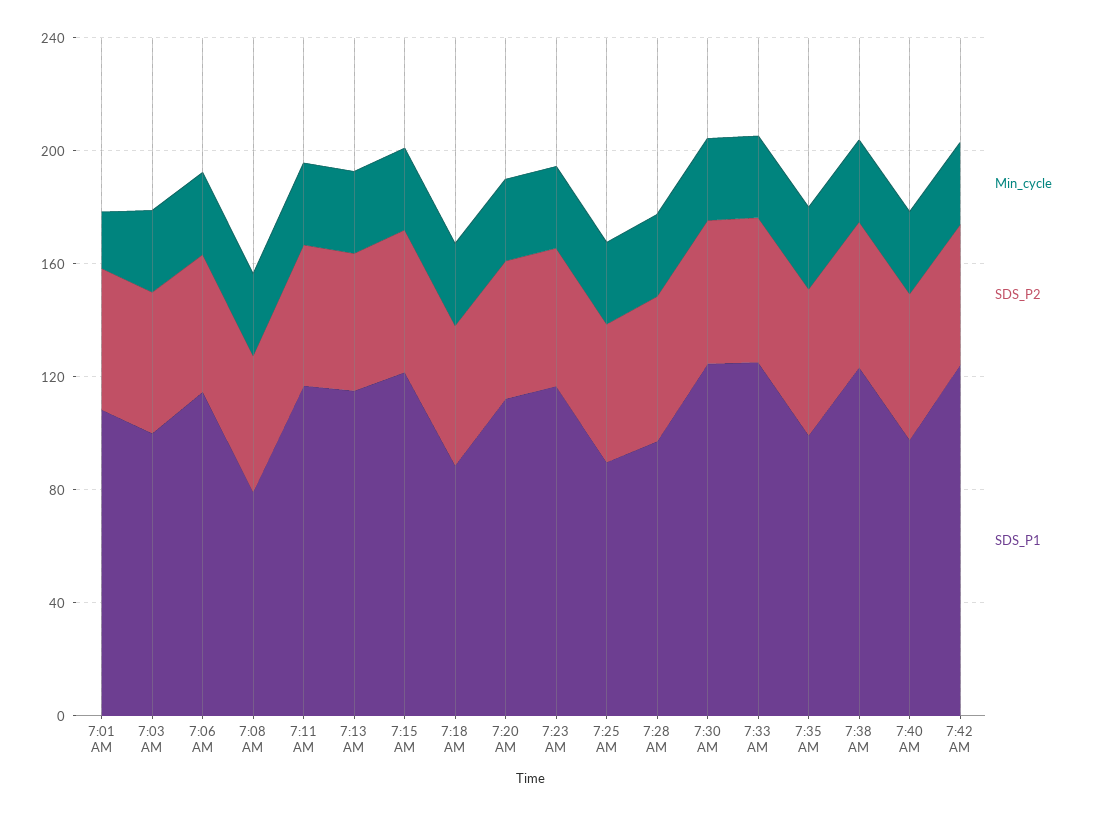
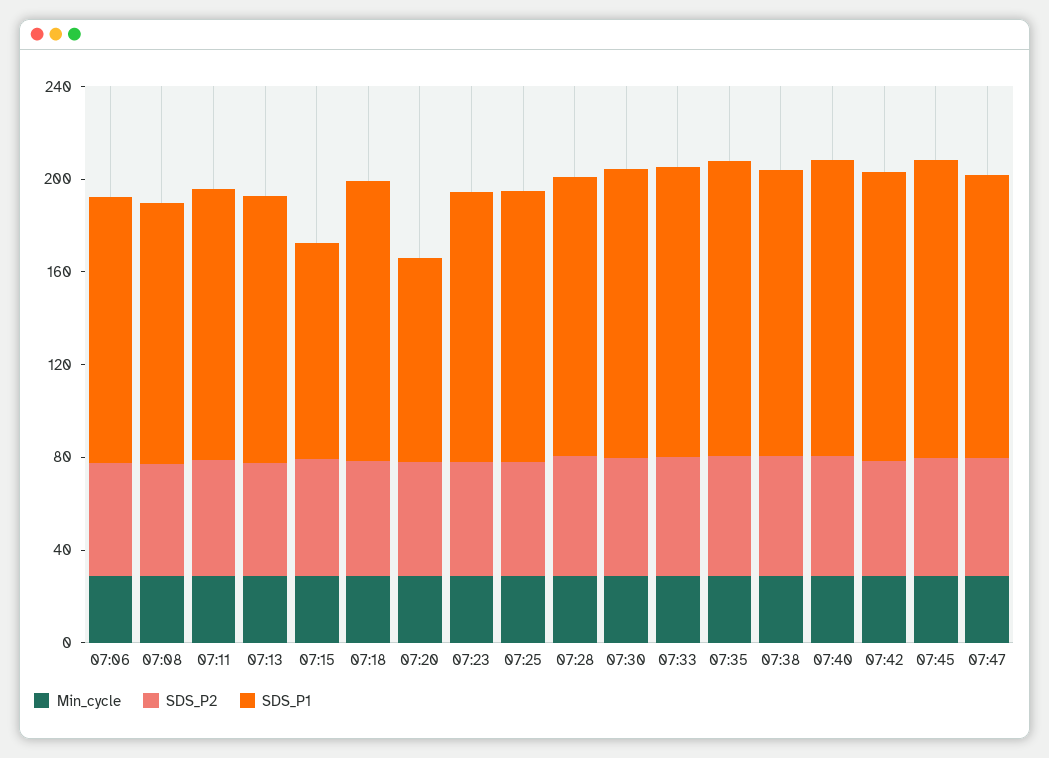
Min_cycle, 7:01 AM: 20 -> none
SDS_P2, 7:01 AM: 50 -> none
SDS_P1, 7:01 AM: 110 -> none
Min_cycle, 7:03 AM: 30 -> none
SDS_P2, 7:03 AM: 50 -> none
SDS_P1, 7:03 AM: 100 -> none
SDS_P1, 7:08 AM: 80 -> 110
SDS_P1, 7:15 AM: 120 -> 90
SDS_P1, 7:18 AM: 90 -> 120
SDS_P1, 7:20 AM: 110 -> 90
SDS_P1, 7:25 AM: 90 -> 120
SDS_P1, 7:28 AM: 100 -> 120
SDS_P1, 7:35 AM: 100 -> 130
SDS_P1, 7:40 AM: 100 -> 130
Min_cycle, 07:45: none -> 30
SDS_P2, 07:45: none -> 50
SDS_P1, 07:45: none -> 130
Min_cycle, 07:47: none -> 30
SDS_P2, 07:47: none -> 50
SDS_P1, 07:47: none -> 120

